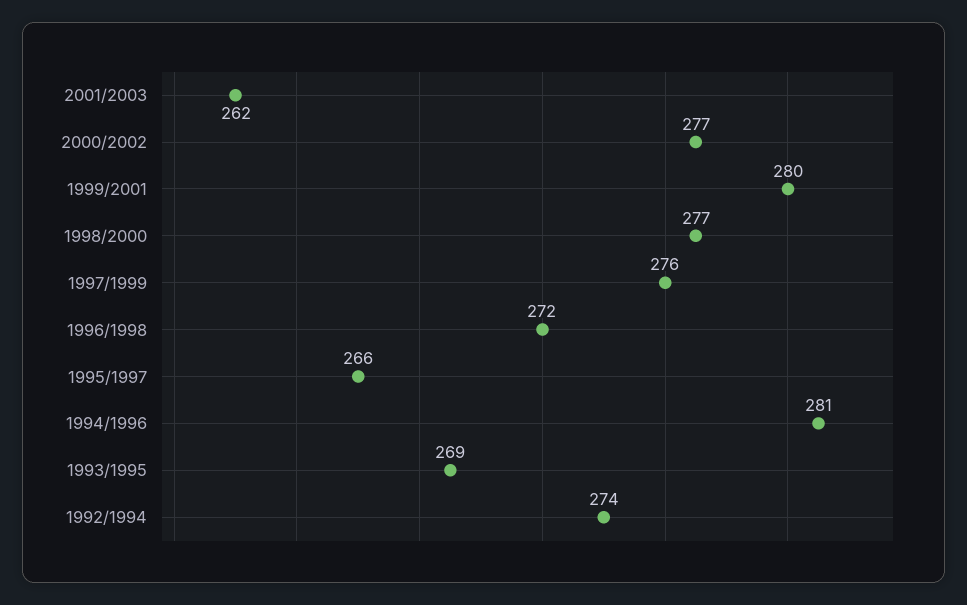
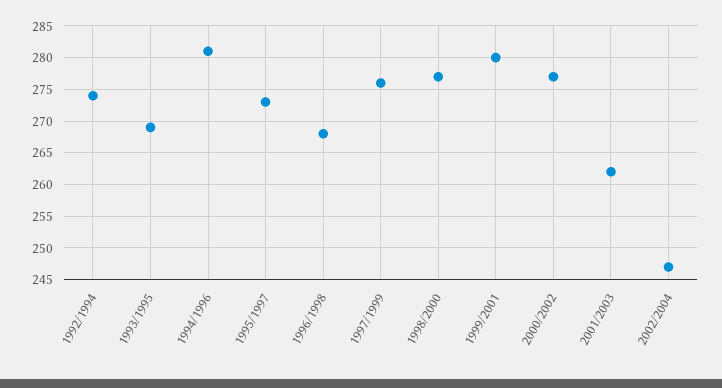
1996/1998: 272 -> 268
1995/1997: 266 -> 273
2002/2004: none -> 247

